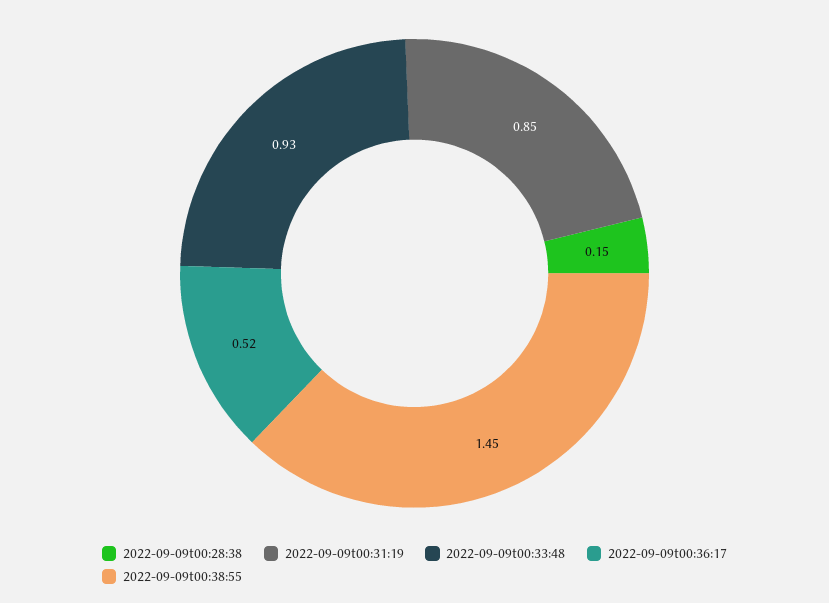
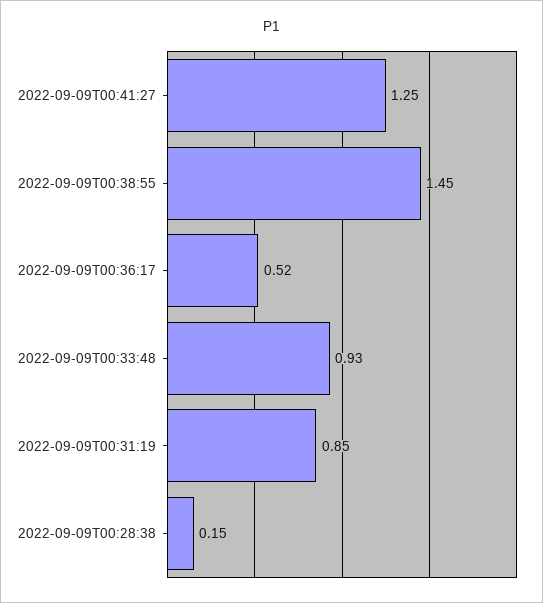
2022-09-09T00:41:27: none -> 1.25

